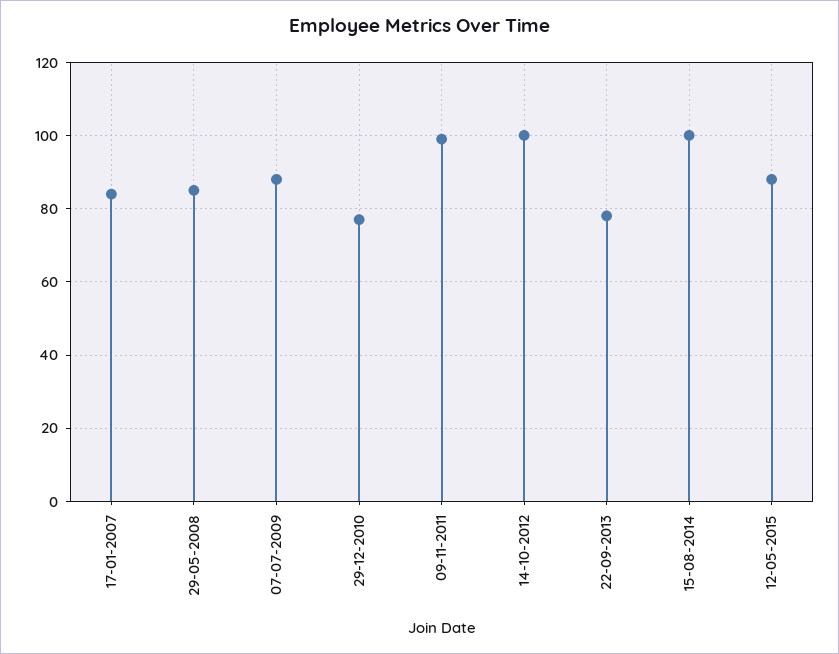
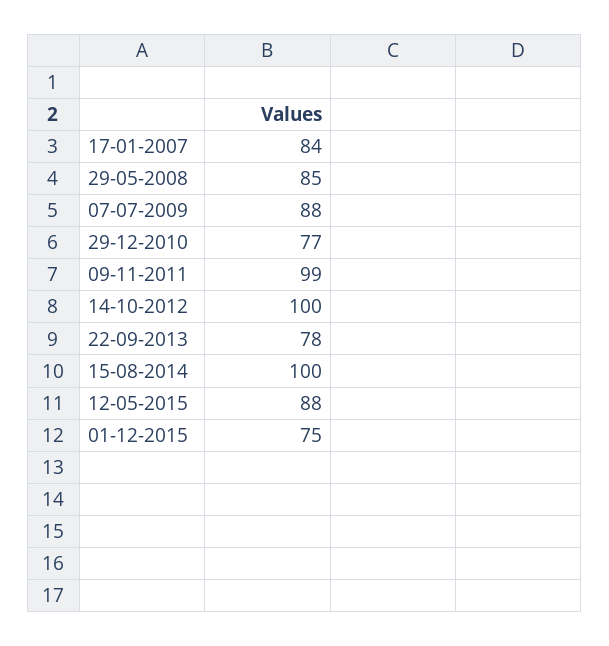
01-12-2015: none -> 75

